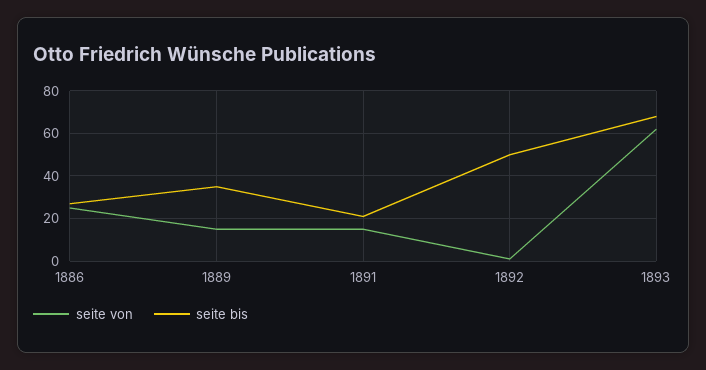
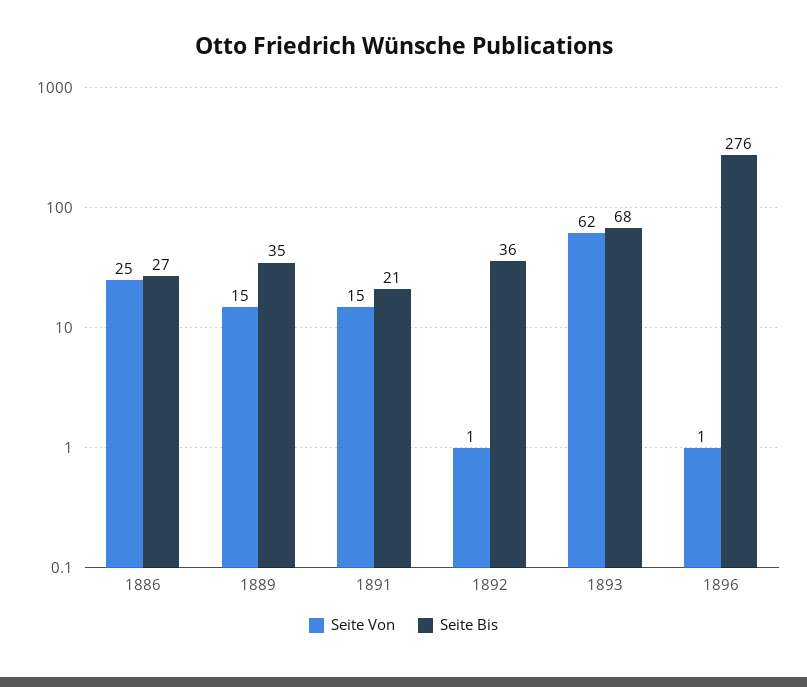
seite bis, 1892: 50 -> 36
seite von, 1896: none -> 1
seite bis, 1896: none -> 276

